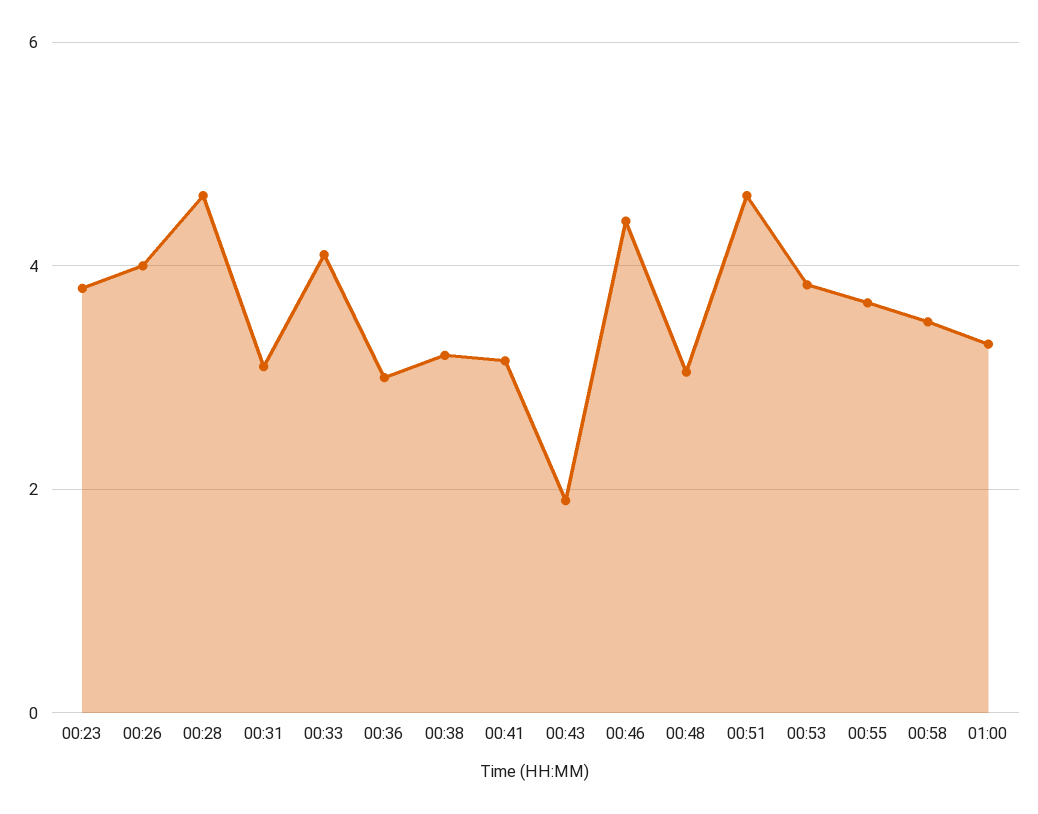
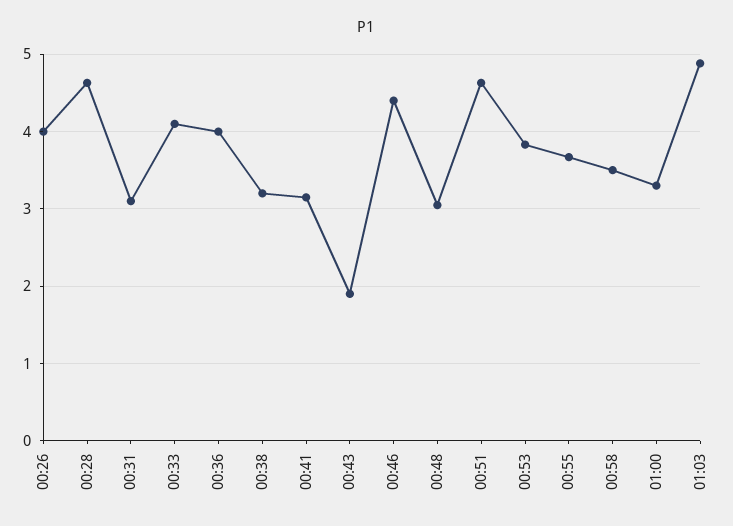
00:23: 3.8 -> none
00:36: 3 -> 4
01:03: none -> 4.9

